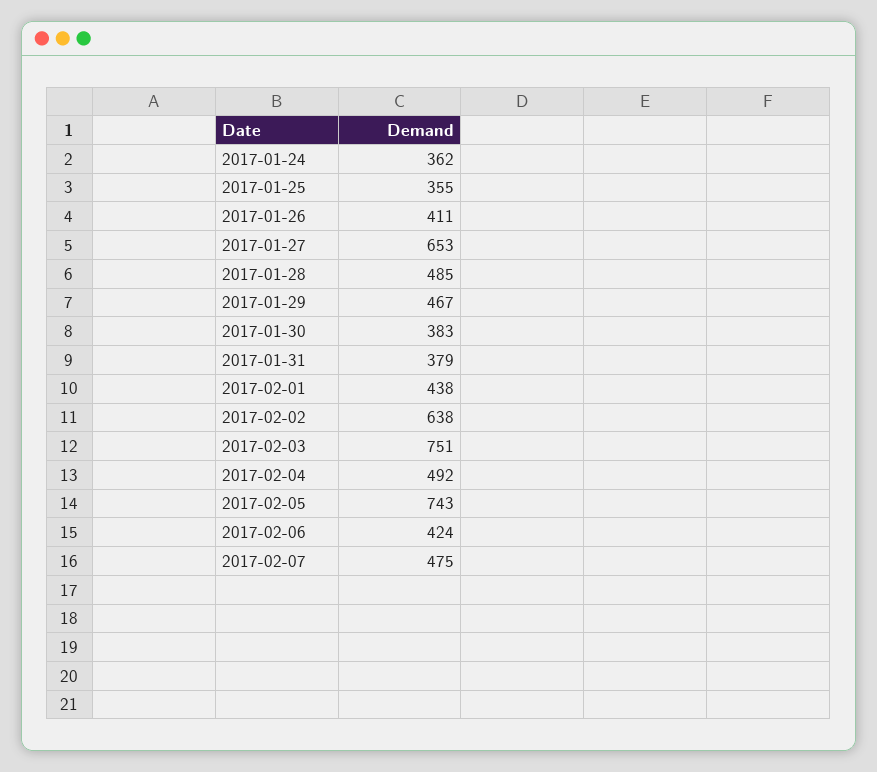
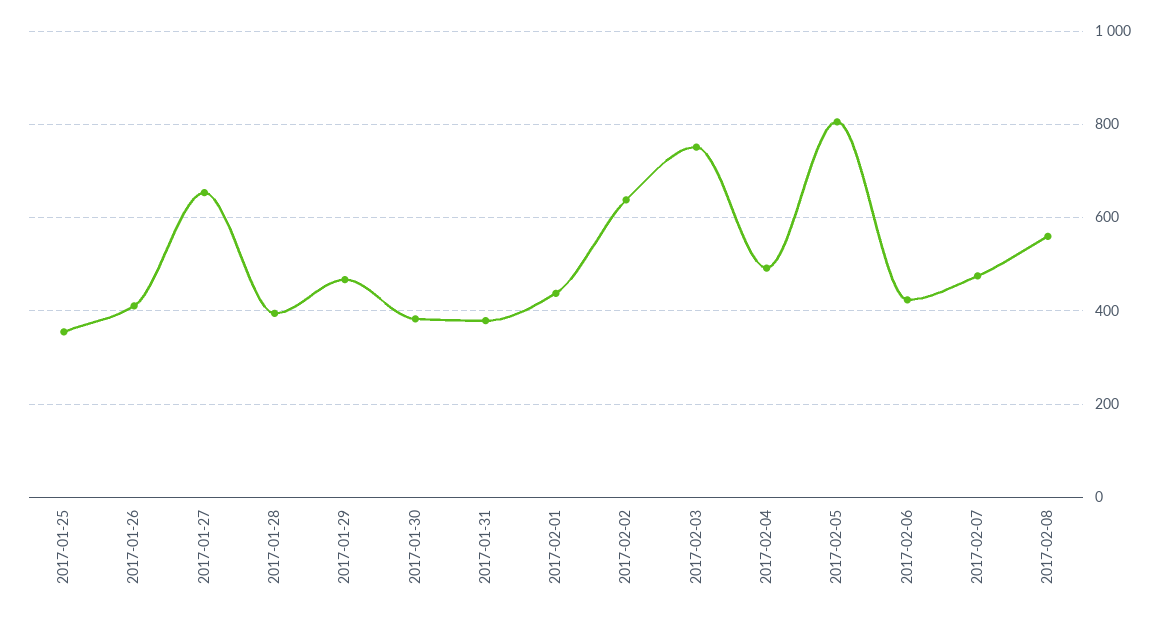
2017-01-24: 362 -> none
2017-01-28: 485 -> 400
2017-02-05: 743 -> 800
2017-02-08: none -> 560

